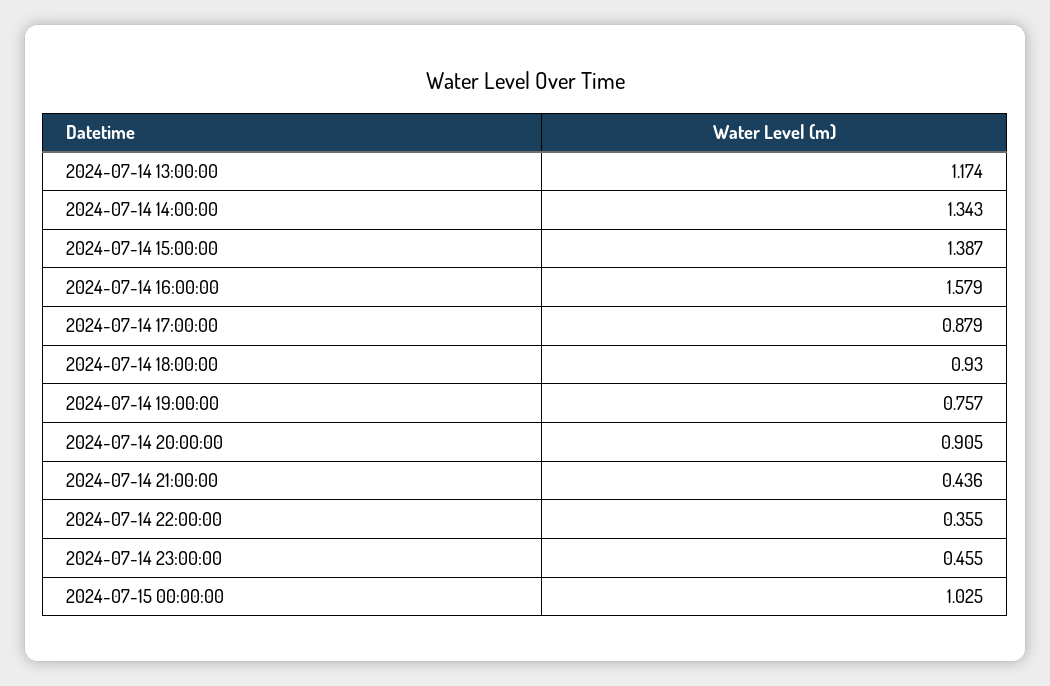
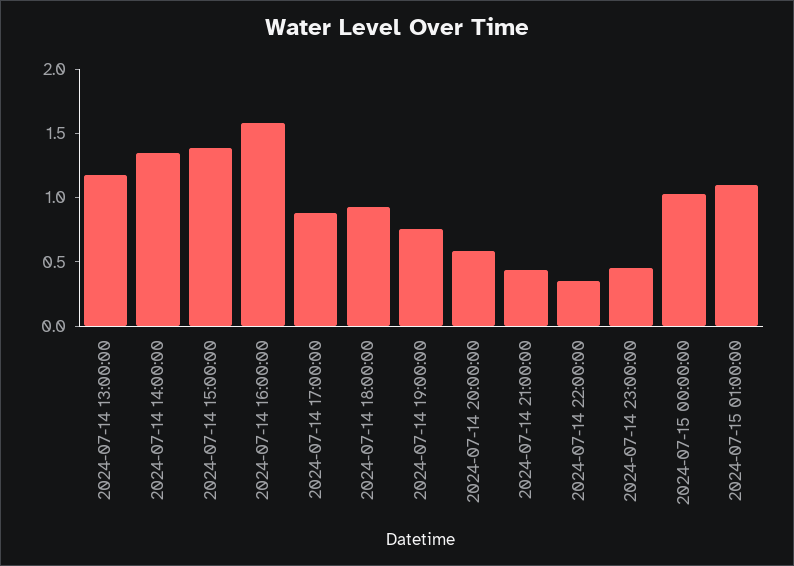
2024-07-14 20:00:00: 0.905 -> 0.6
2024-07-15 01:00:00: none -> 1.1

